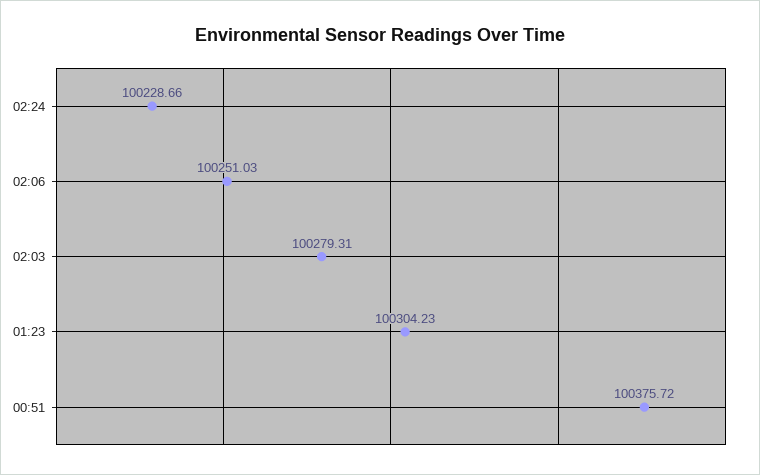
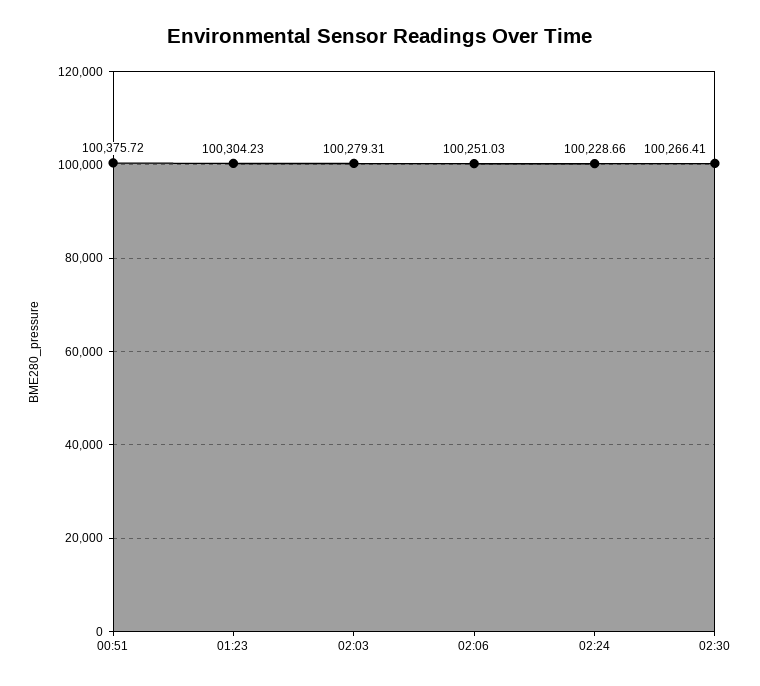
02:30: none -> 100266.41

